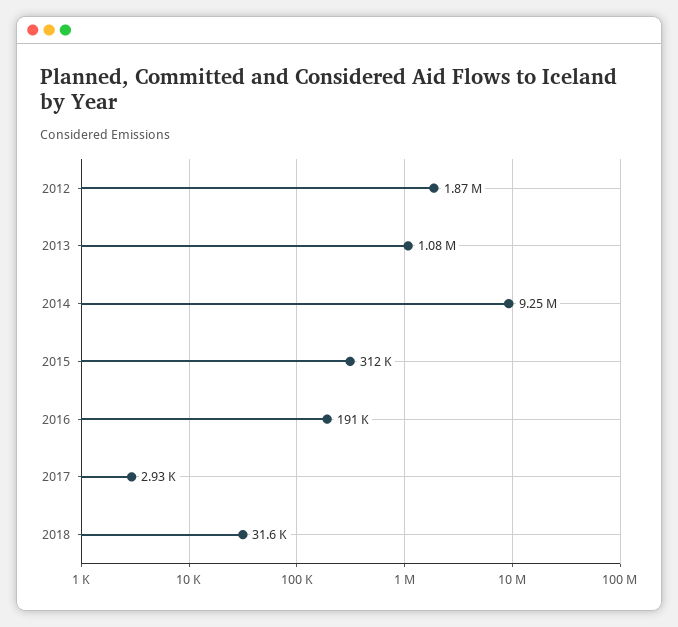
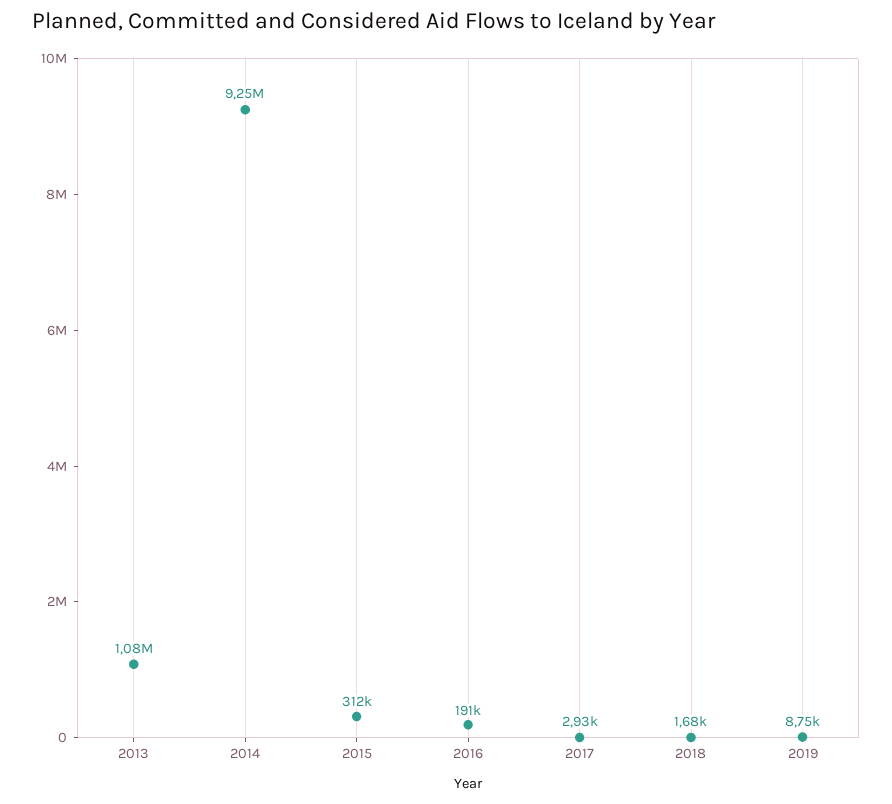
2012: 1870000 -> none
2018: 31600 -> 1680
2019: none -> 8750

